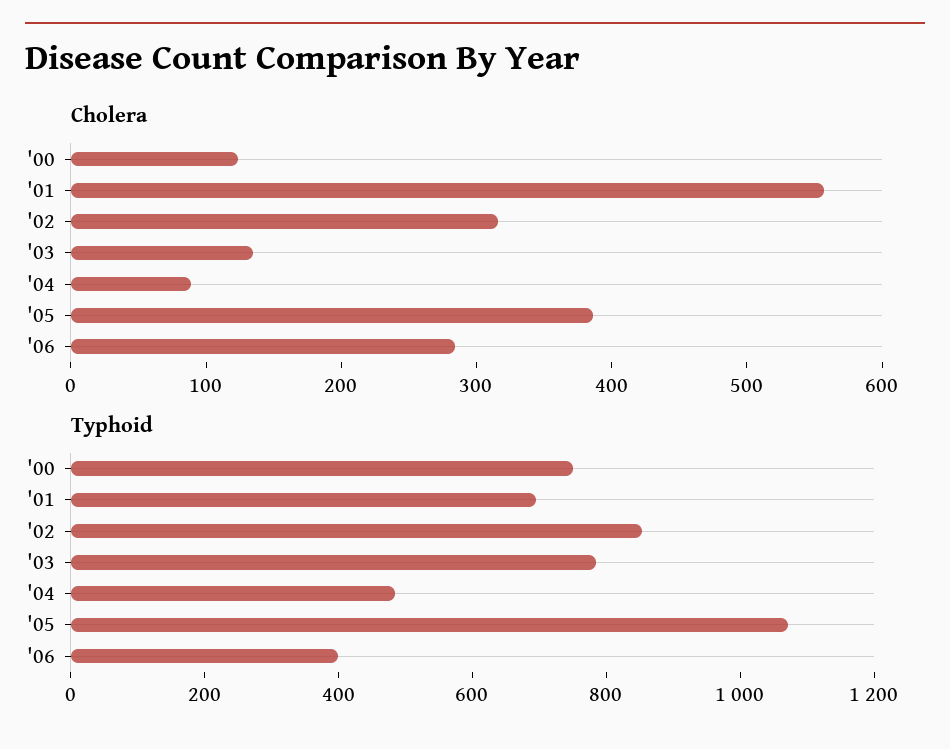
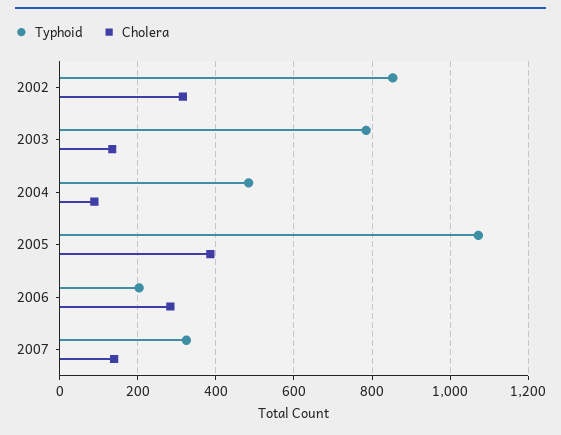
Cholera, '00: 120 -> none
Cholera, '01: 560 -> none
Typhoid, '00: 750 -> none
Typhoid, '01: 700 -> none
Typhoid, '06: 400 -> 200
Typhoid, 2007: none -> 320
Cholera, 2007: none -> 140

